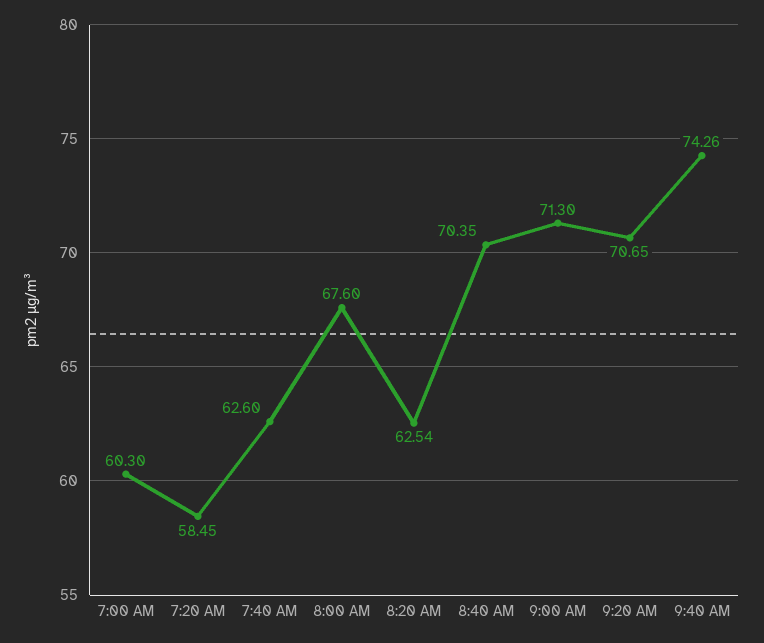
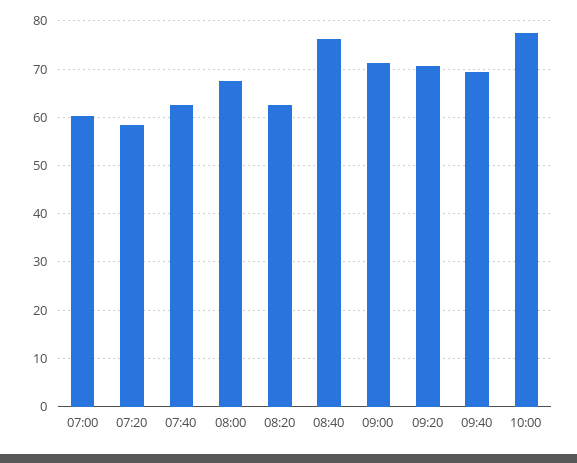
8:40 AM: 70.35 -> 76
9:40 AM: 74.26 -> 70
10:00: none -> 78

